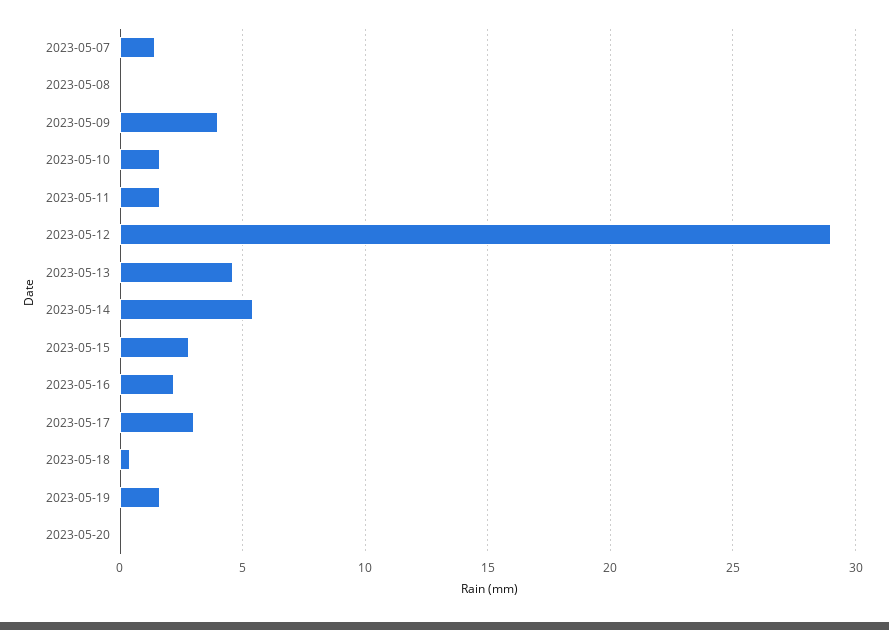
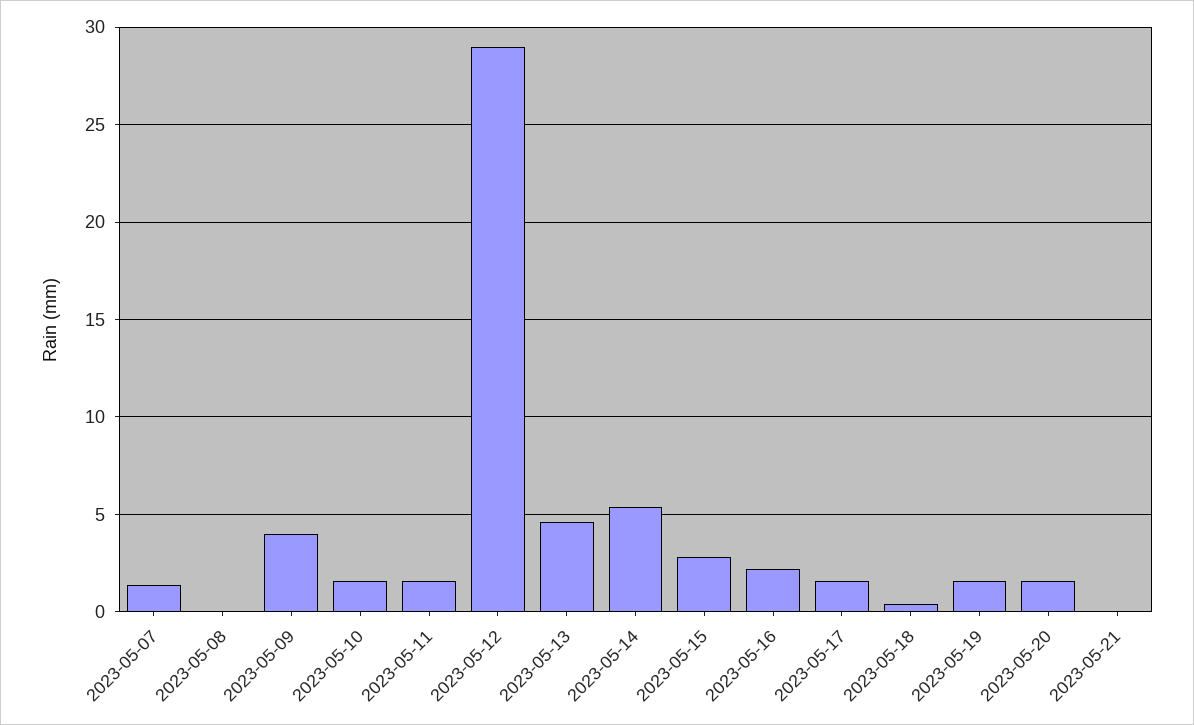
2023-05-17: 3 -> 1.5
2023-05-20: 0 -> 1.5
2023-05-21: none -> 0

